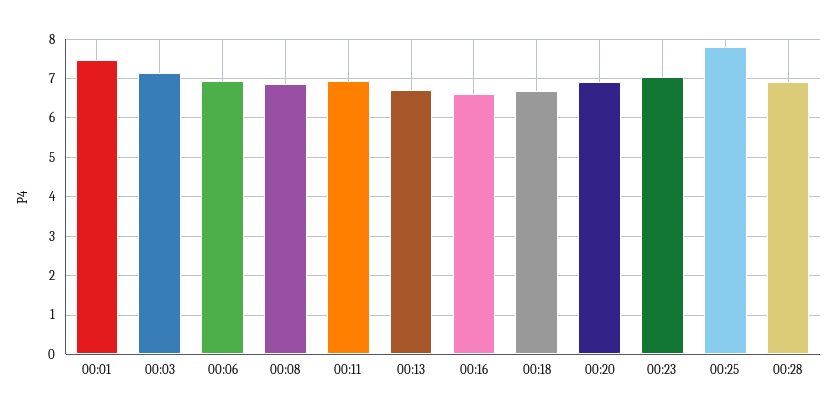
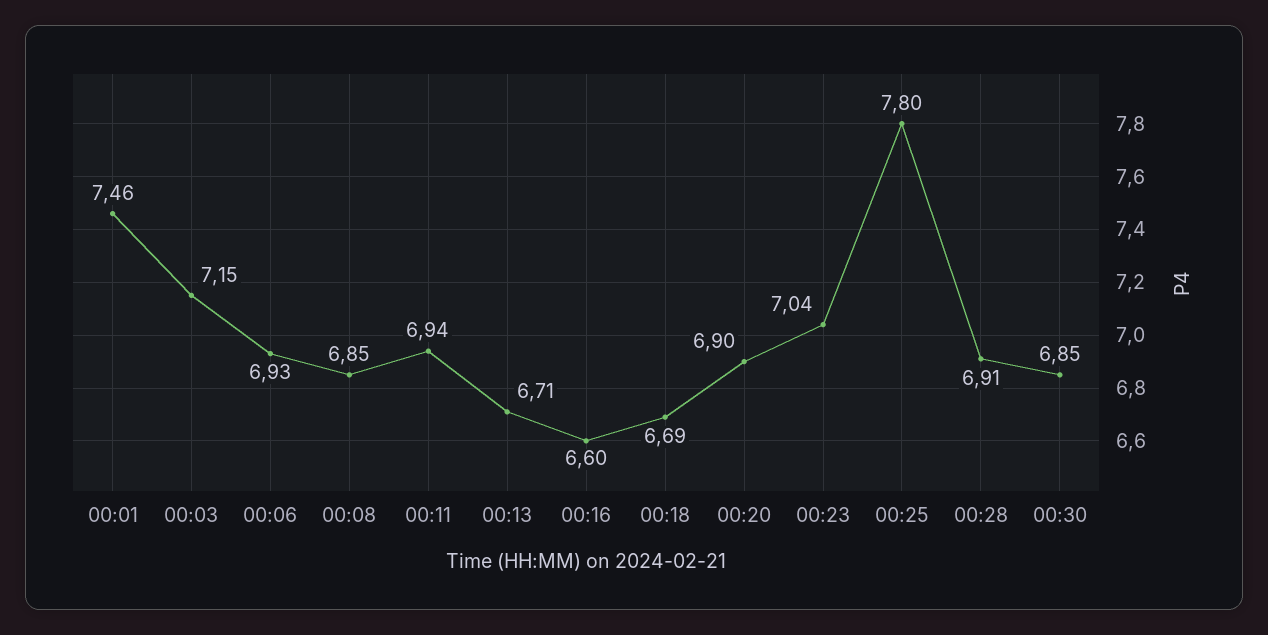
00:30: none -> 6.85

